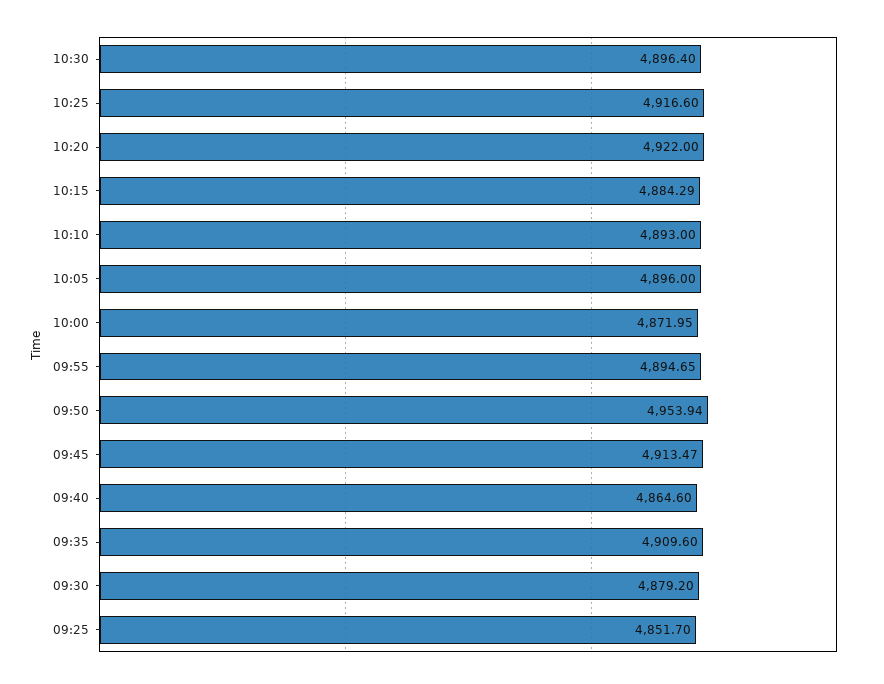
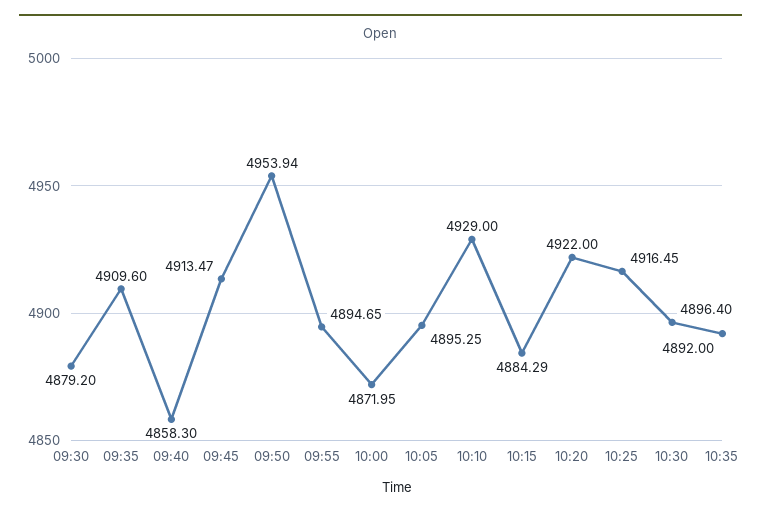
10:25: 4916.6 -> 4916.45
10:10: 4893 -> 4929
10:05: 4896 -> 4895.25
09:40: 4864.6 -> 4858.3
09:25: 4851.7 -> none
10:35: none -> 4892

